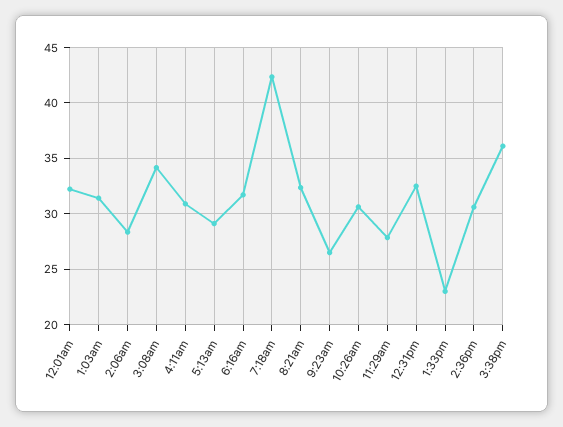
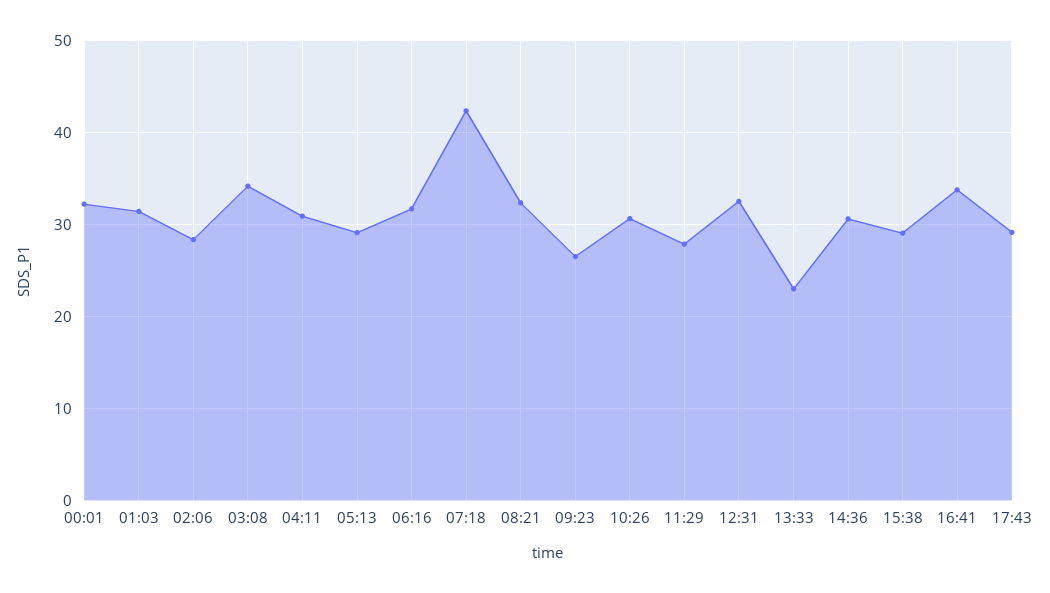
3:38pm: 36 -> 29
16:41: none -> 34
17:43: none -> 29

